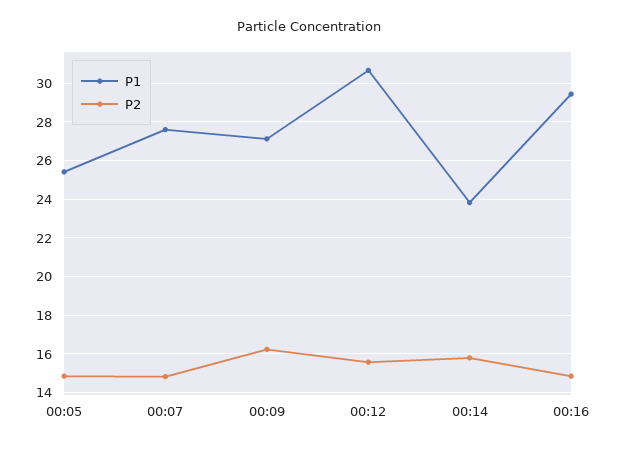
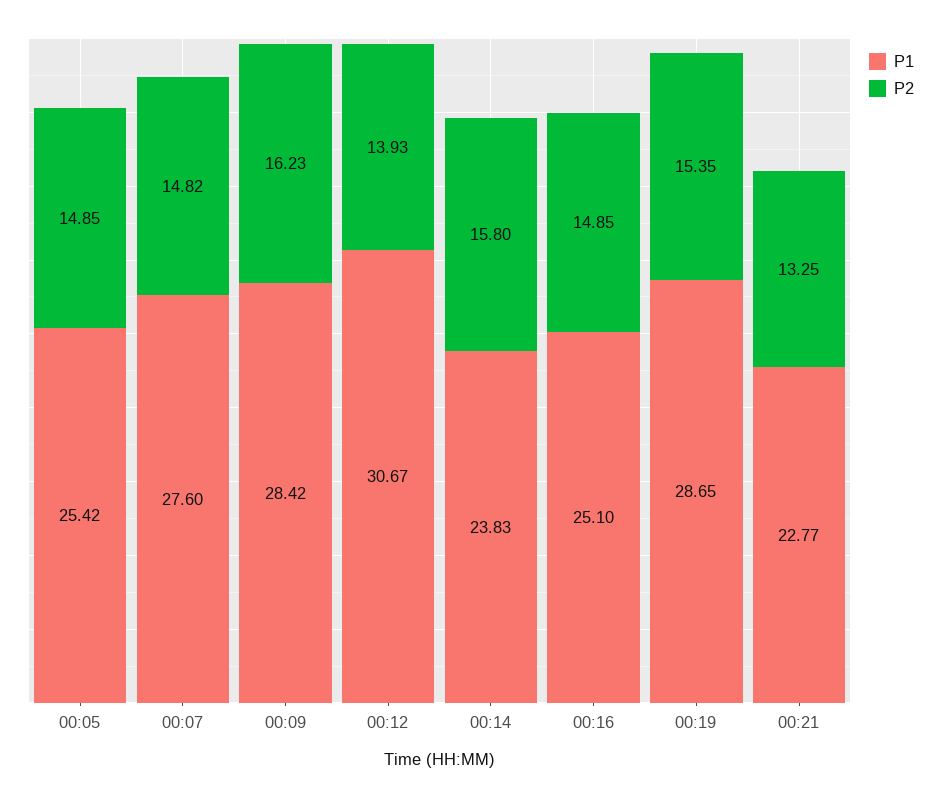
P1, 00:09: 27 -> 28.42
P2, 00:12: 15.5 -> 13.93
P1, 00:16: 29.5 -> 25.1
P1, 00:19: none -> 28.65
P2, 00:19: none -> 15.35
P1, 00:21: none -> 22.77
P2, 00:21: none -> 13.25

